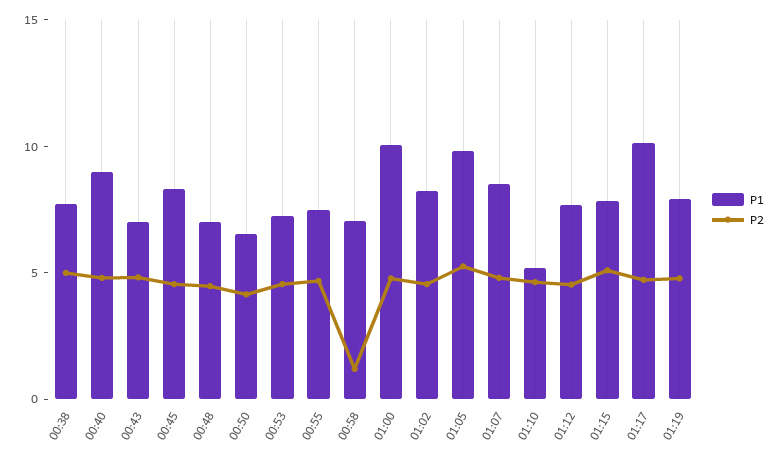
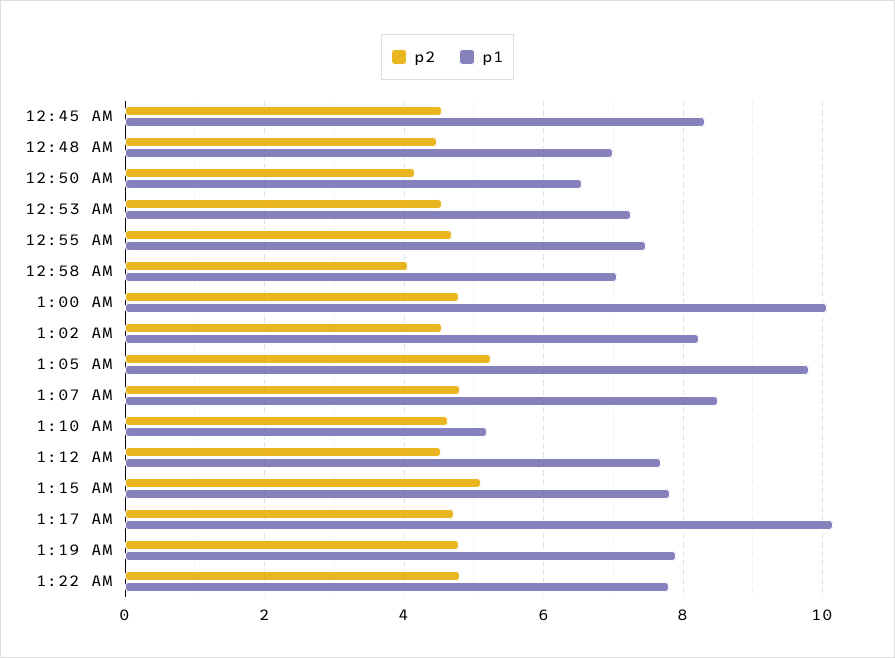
P1, 00:38: 8 -> none
P2, 00:38: 5 -> none
P1, 00:40: 9 -> none
P2, 00:40: 5 -> none
P1, 00:43: 7 -> none
P2, 00:43: 5 -> none
P2, 00:58: 1 -> 4
P2, 1:22 AM: none -> 4.8
P1, 1:22 AM: none -> 7.8

